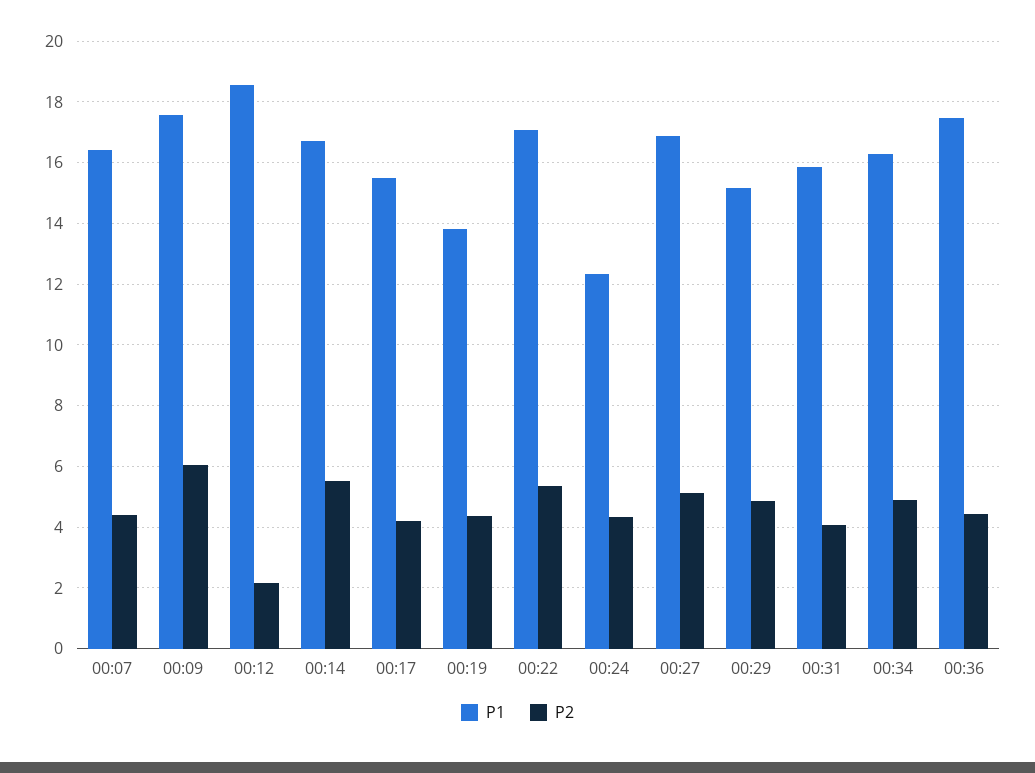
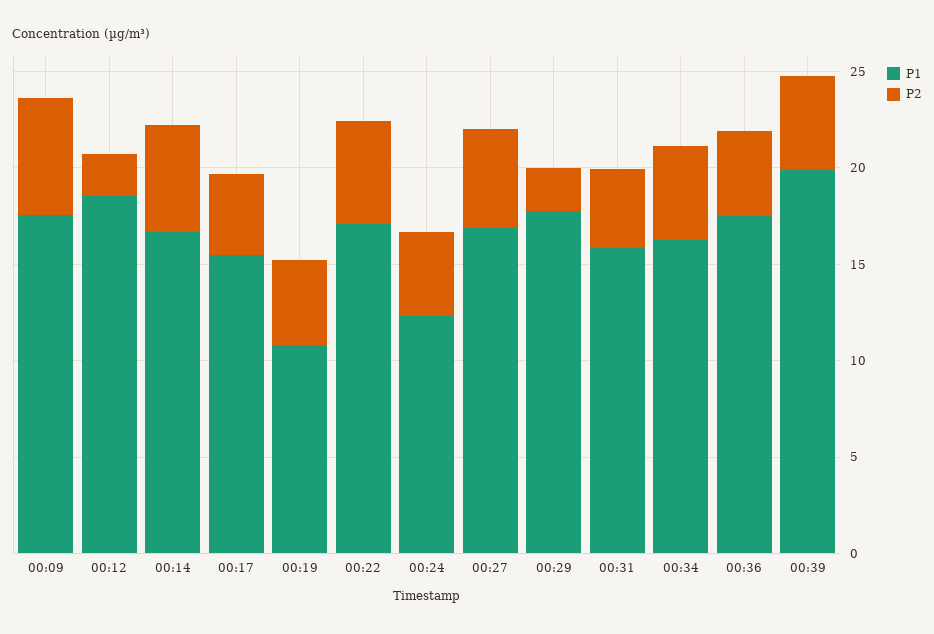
P1, 00:07: 16.4 -> none
P2, 00:07: 4.4 -> none
P1, 00:19: 13.8 -> 11
P1, 00:29: 15.2 -> 18
P2, 00:29: 4.8 -> 2
P1, 00:39: none -> 20
P2, 00:39: none -> 5

